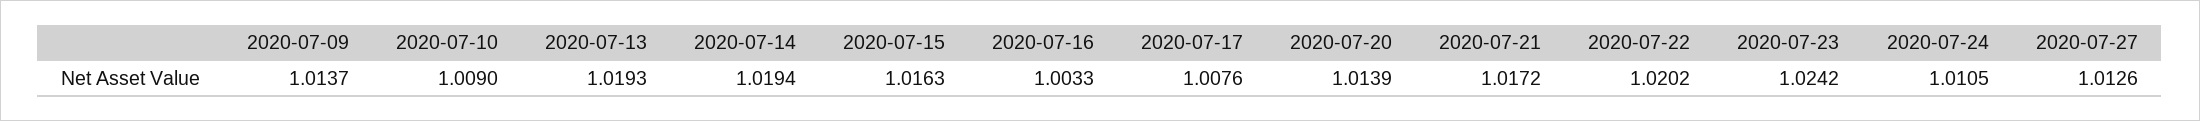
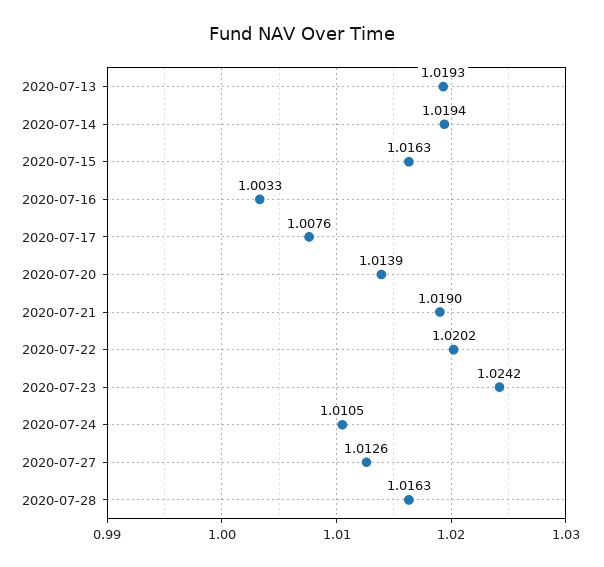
2020-07-09: 1.0137 -> none
2020-07-10: 1.009 -> none
2020-07-21: 1.0172 -> 1.019
2020-07-28: none -> 1.0163

